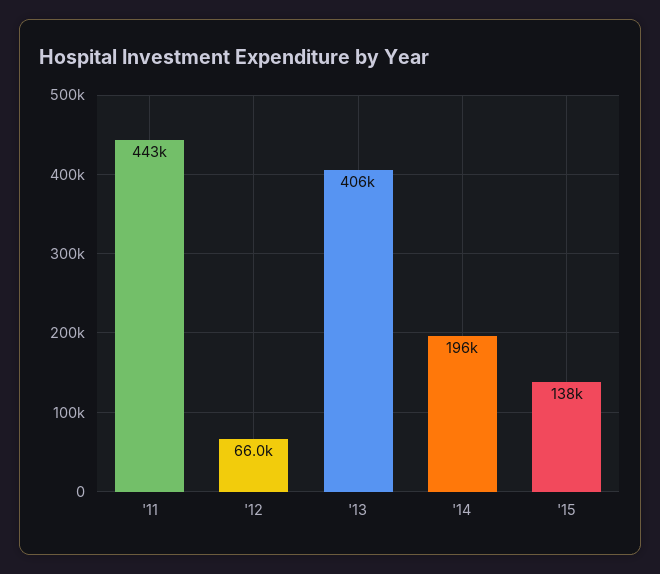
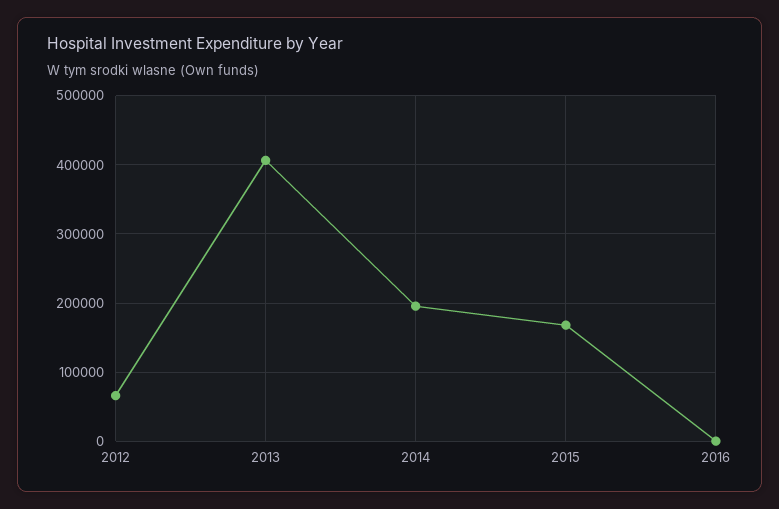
'11: 443000 -> none
'15: 138000 -> 170000
2016: none -> 0

